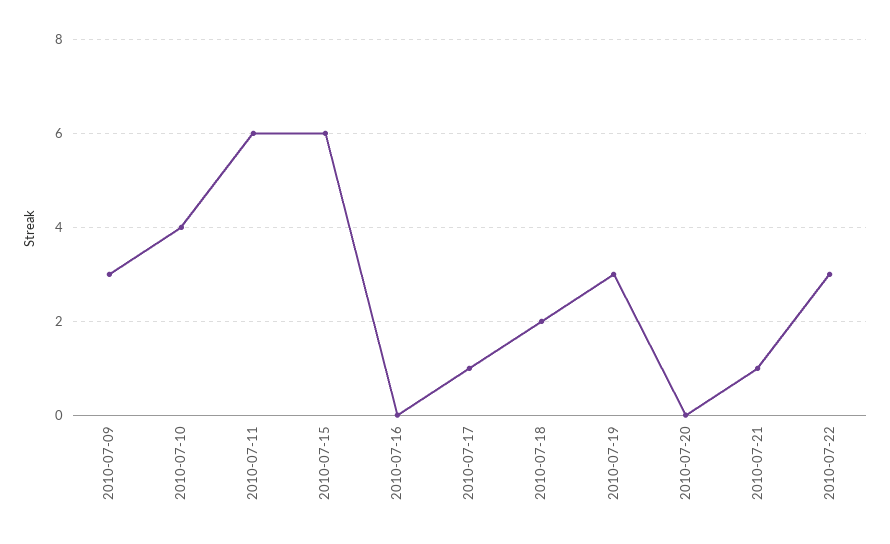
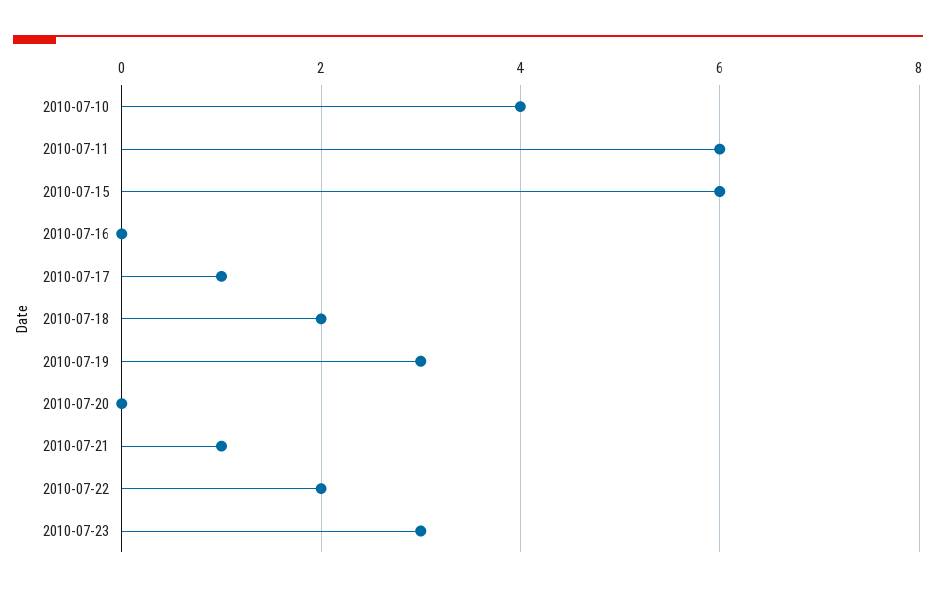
2010-07-09: 3 -> none
2010-07-22: 3 -> 2
2010-07-23: none -> 3

